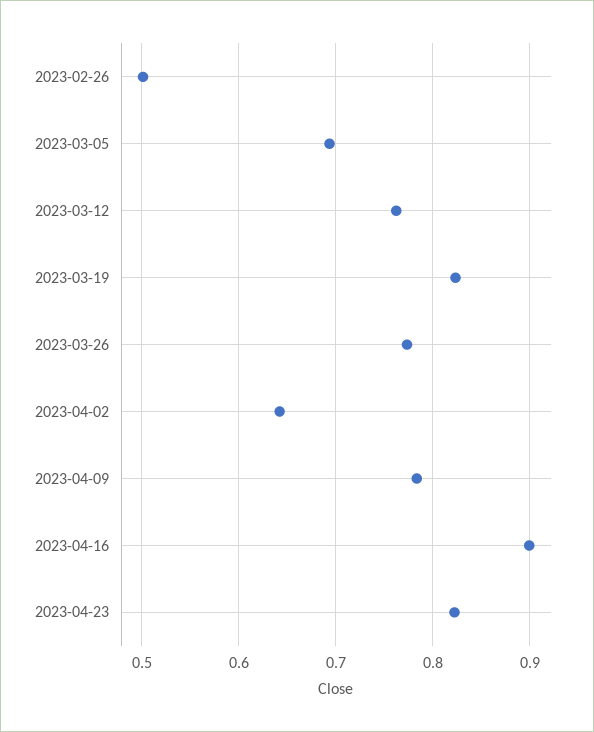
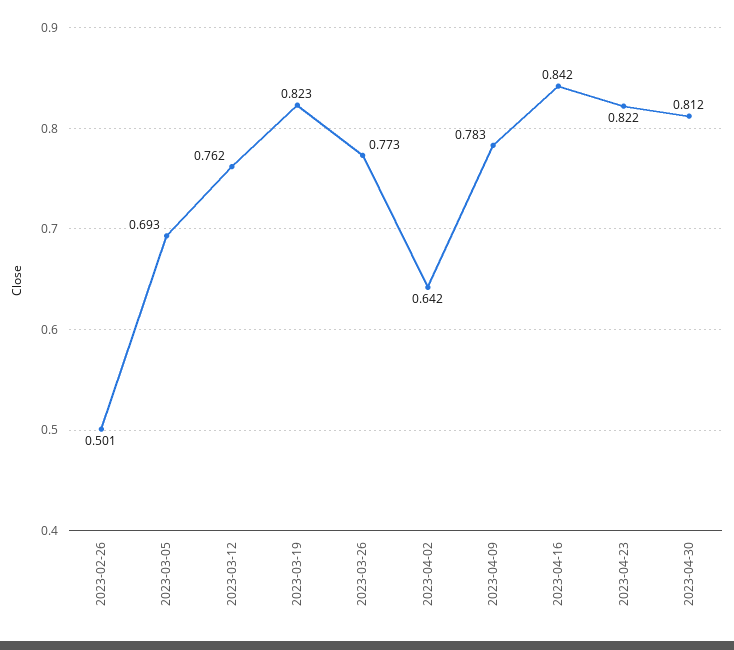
2023-04-16: 0.9 -> 0.842
2023-04-30: none -> 0.812

